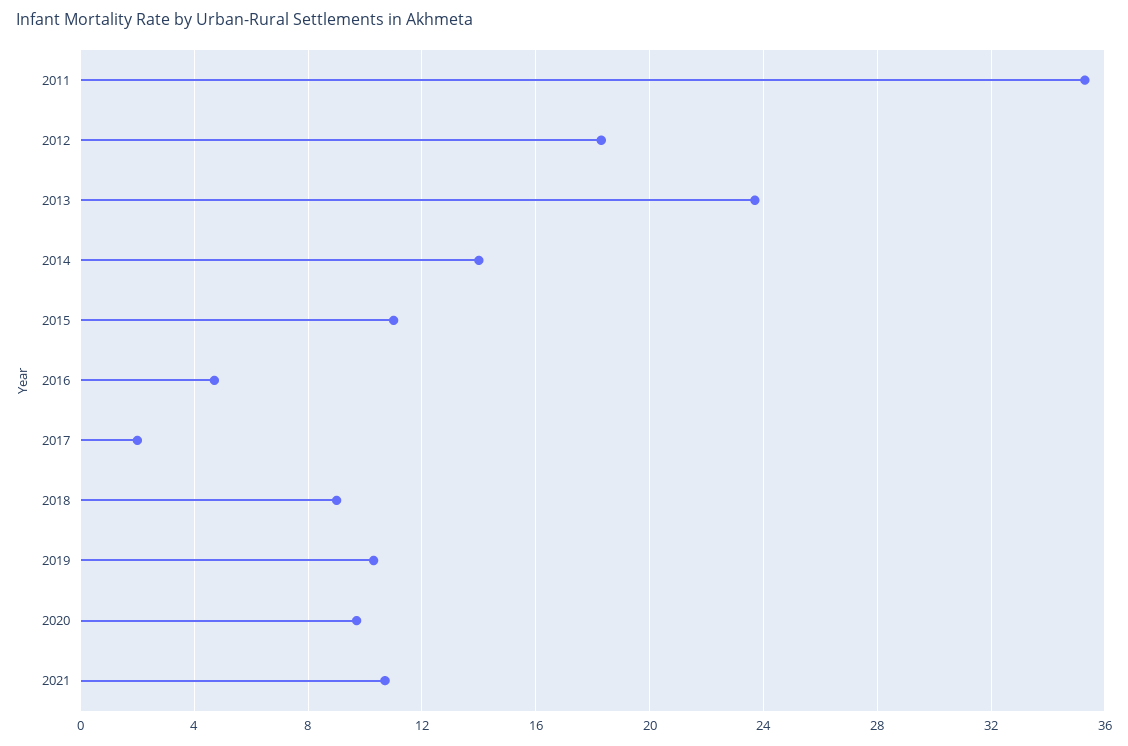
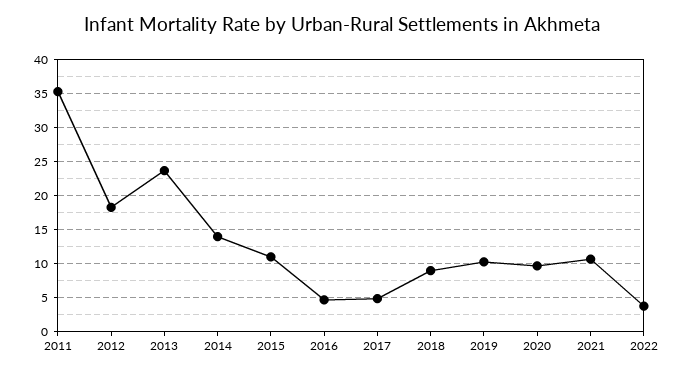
2017: 2 -> 5
2022: none -> 4

